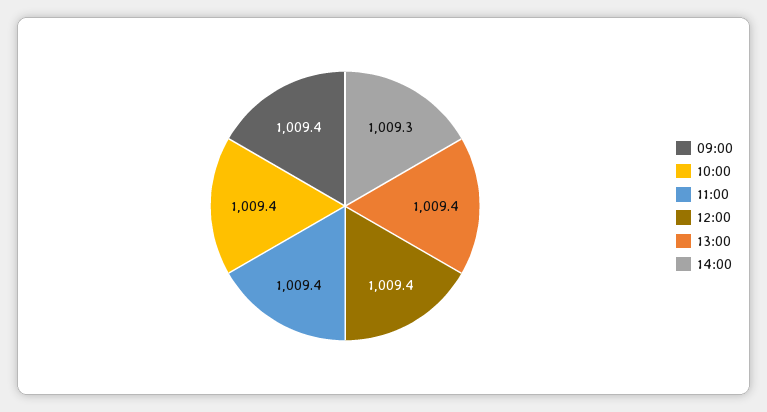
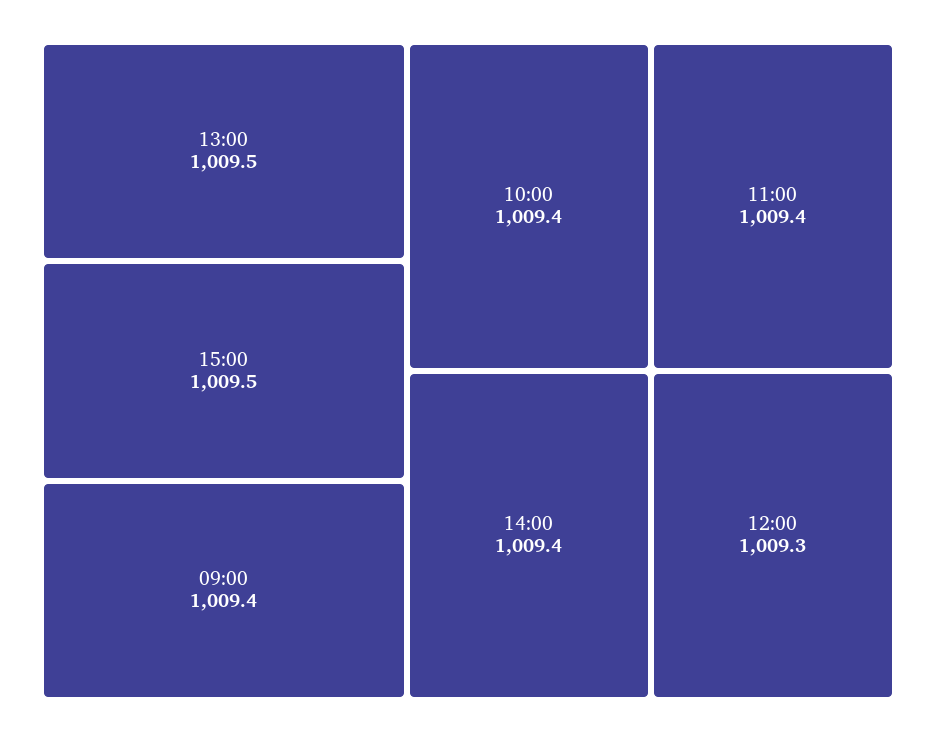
12:00: 1009.4 -> 1009.3
13:00: 1009.4 -> 1009.5
14:00: 1009.3 -> 1009.4
15:00: none -> 1009.5

